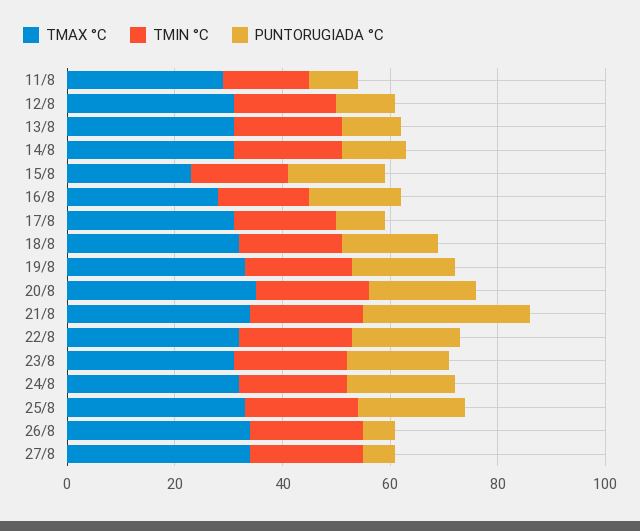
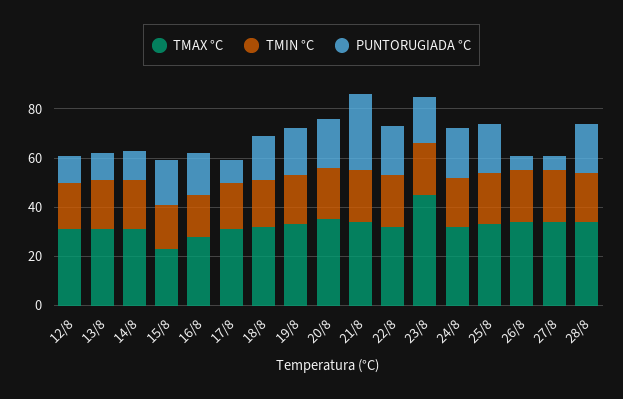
TMAX °C, 11/8: 30 -> none
TMIN °C, 11/8: 15 -> none
PUNTORUGIADA °C, 11/8: 10 -> none
TMAX °C, 23/8: 30 -> 45
TMAX °C, 28/8: none -> 35
TMIN °C, 28/8: none -> 20
PUNTORUGIADA °C, 28/8: none -> 20

